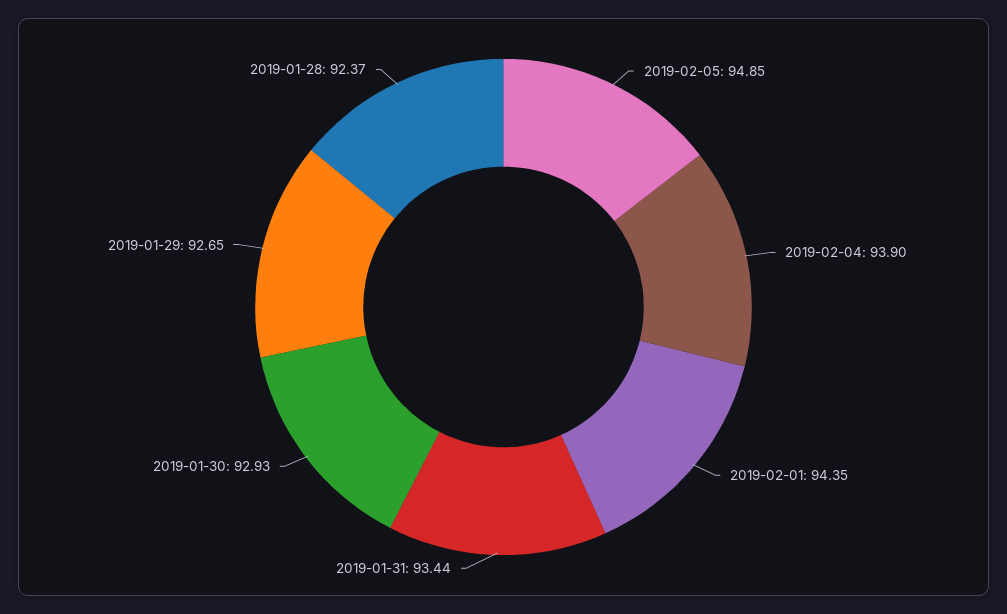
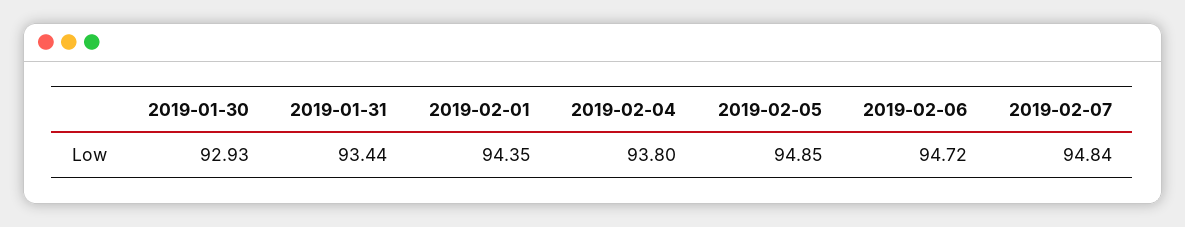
2019-02-04: 93.9 -> 93.8
2019-01-29: 92.65 -> none
2019-01-28: 92.37 -> none
2019-02-06: none -> 94.72
2019-02-07: none -> 94.84

